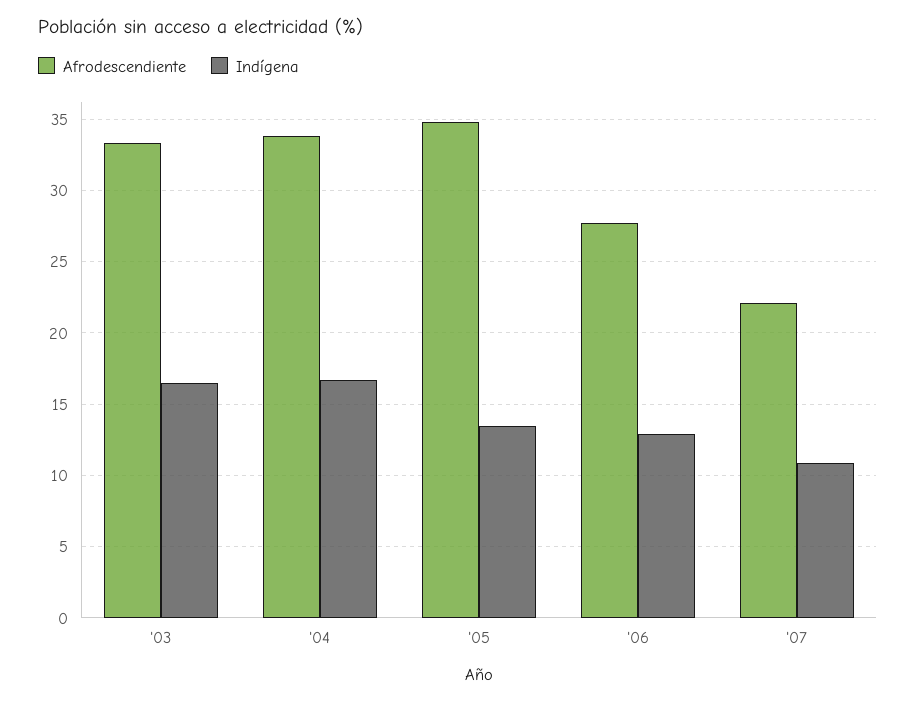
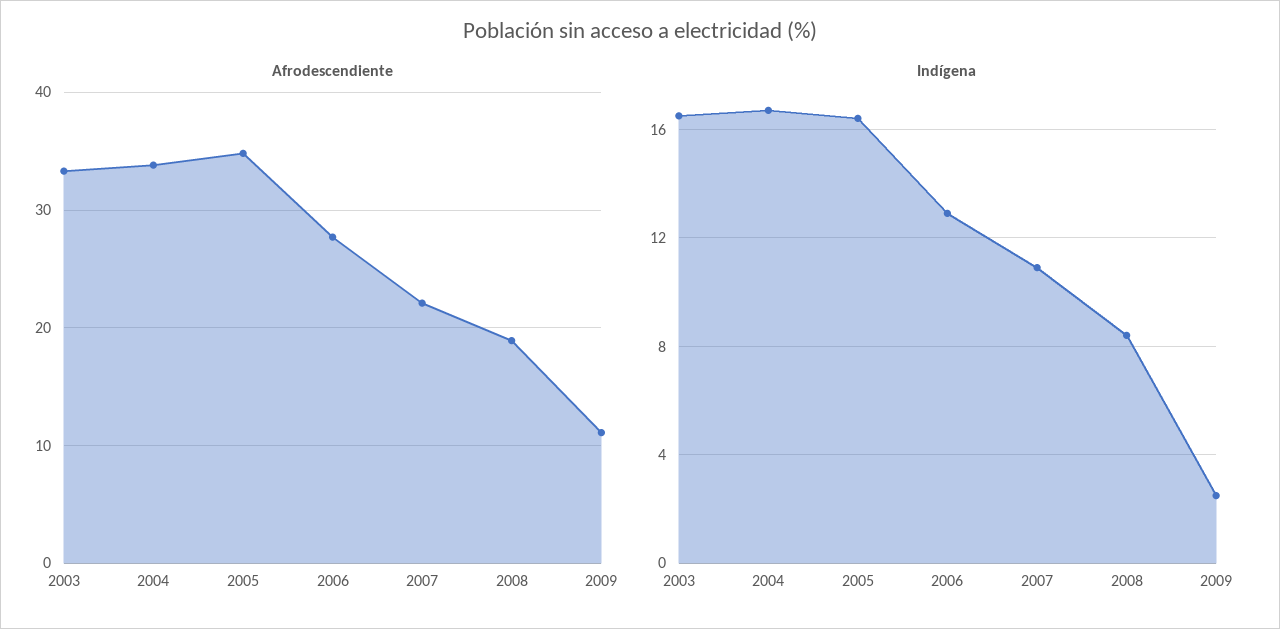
Indígena, '05: 13.5 -> 16.5
Afrodescendiente, 2008: none -> 19
Afrodescendiente, 2009: none -> 11
Indígena, 2008: none -> 8.5
Indígena, 2009: none -> 2.5

